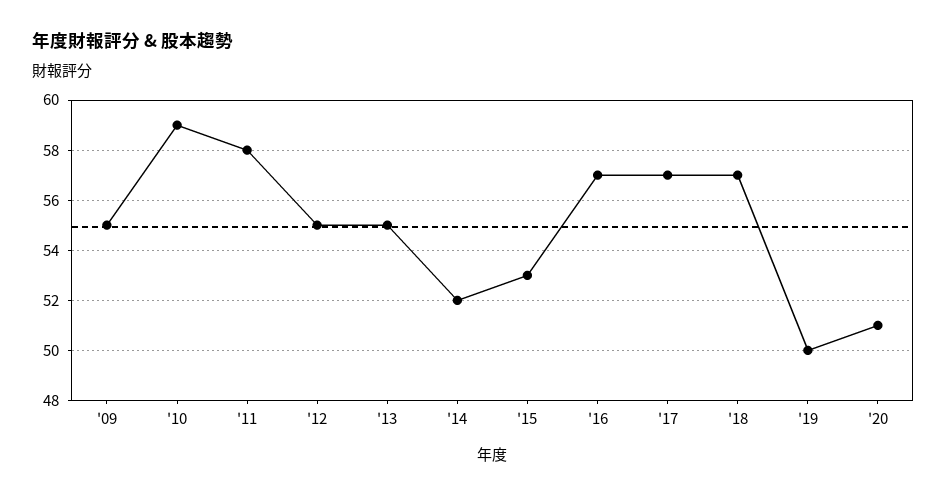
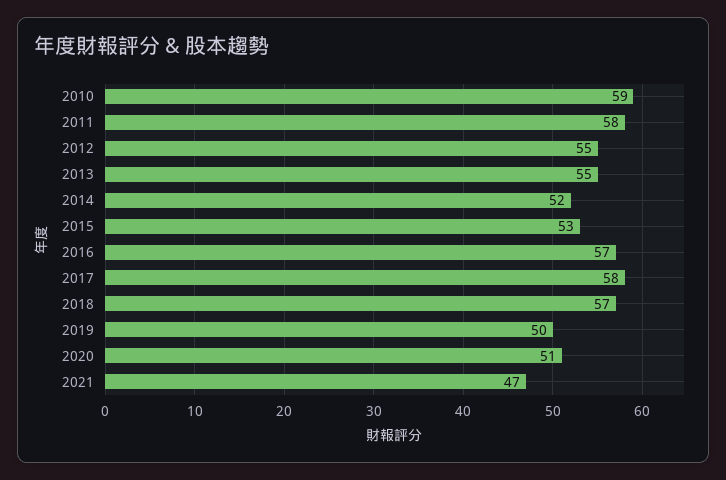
'09: 55 -> none
'17: 57 -> 58
2021: none -> 47

